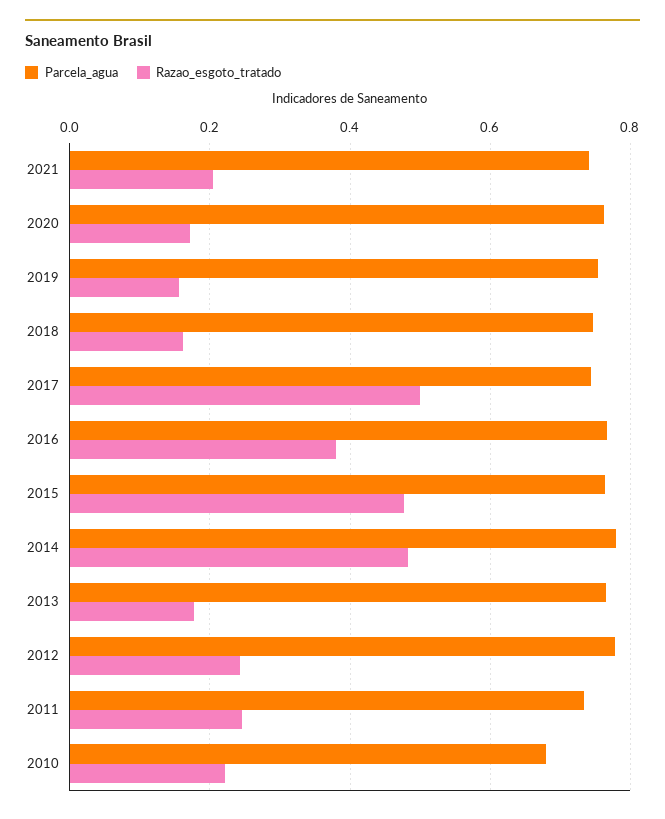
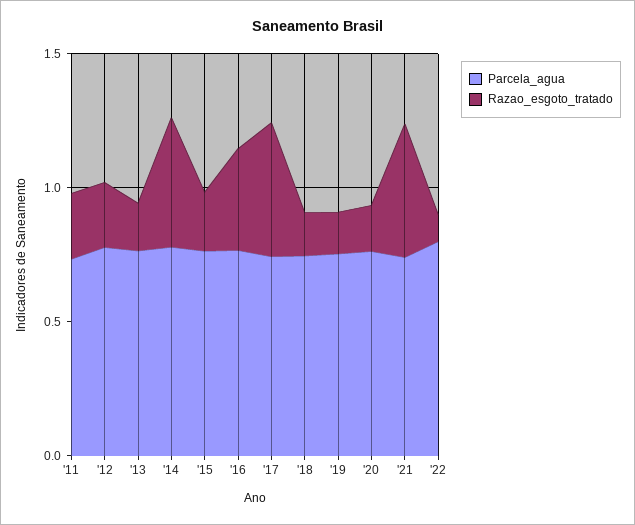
Razao_esgoto_tratado, 2021: 0.2 -> 0.5
Razao_esgoto_tratado, 2015: 0.48 -> 0.2
Parcela_agua, 2010: 0.68 -> none
Razao_esgoto_tratado, 2010: 0.22 -> none
Parcela_agua, '22: none -> 0.8
Razao_esgoto_tratado, '22: none -> 0.1

